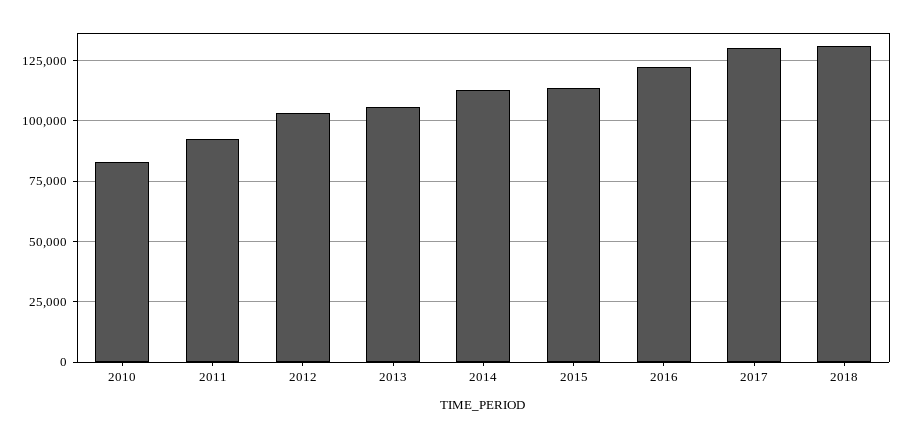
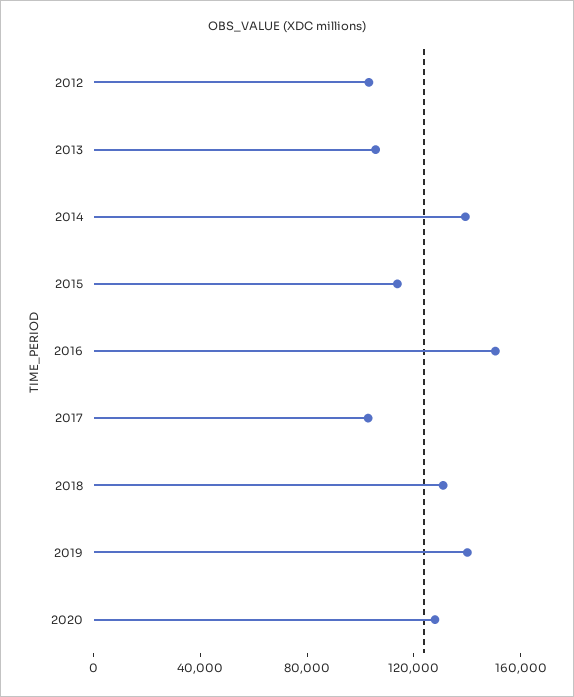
2010: 82500 -> none
2011: 92500 -> none
2014: 112500 -> 140000
2016: 122500 -> 150000
2017: 130000 -> 100000
2019: none -> 140000
2020: none -> 130000

